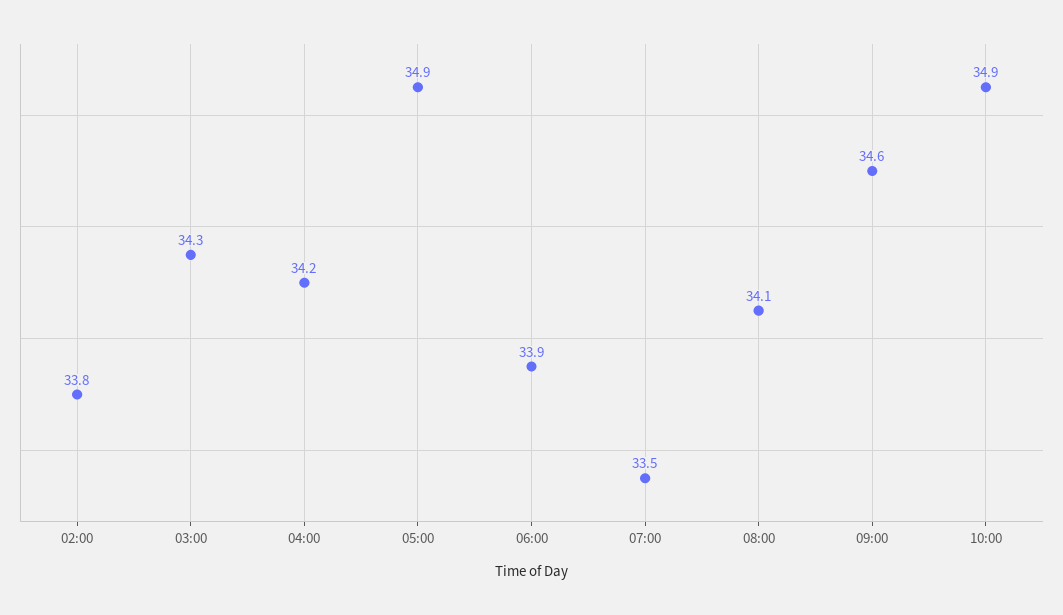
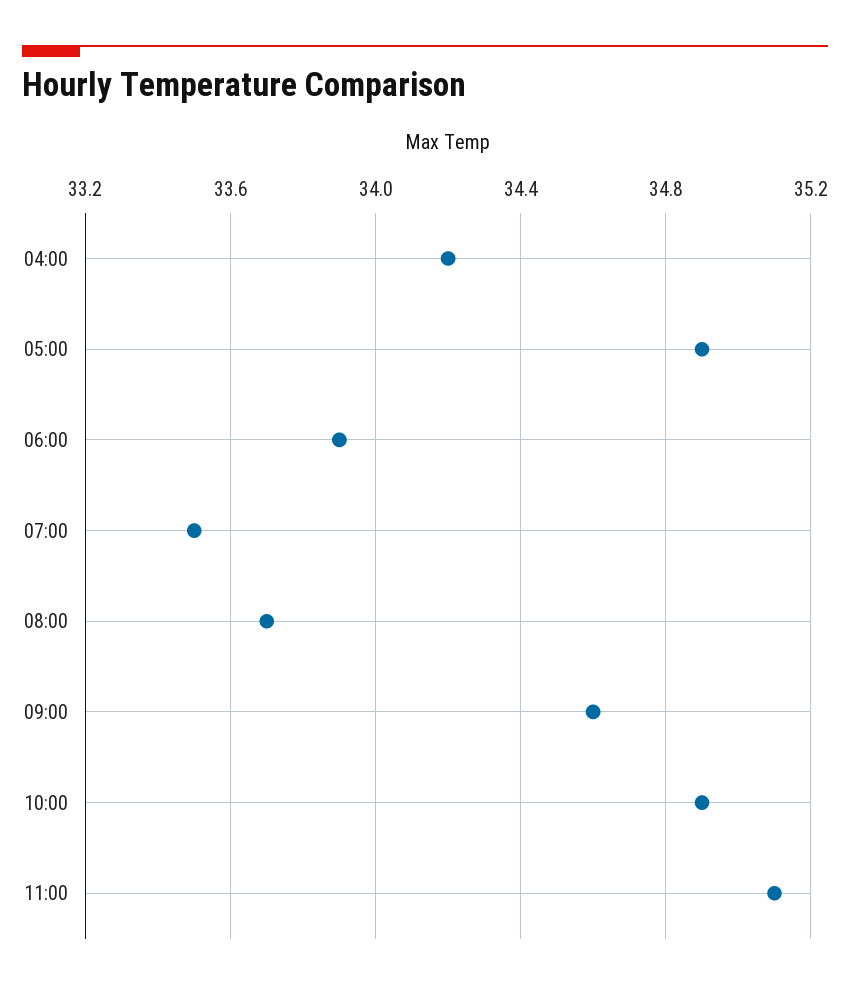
02:00: 33.8 -> none
03:00: 34.3 -> none
08:00: 34.1 -> 33.7
11:00: none -> 35.1

